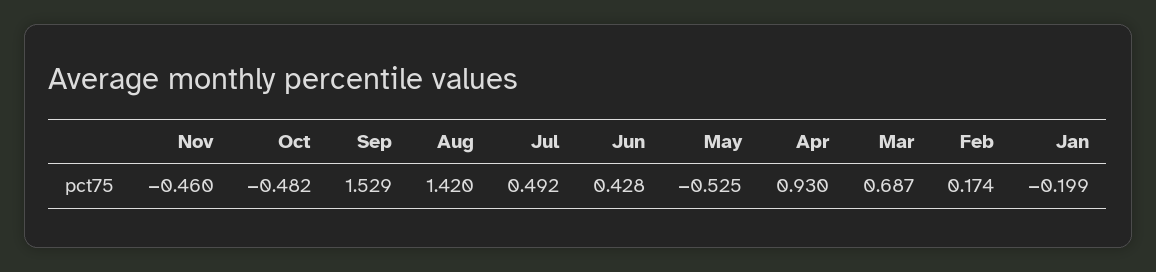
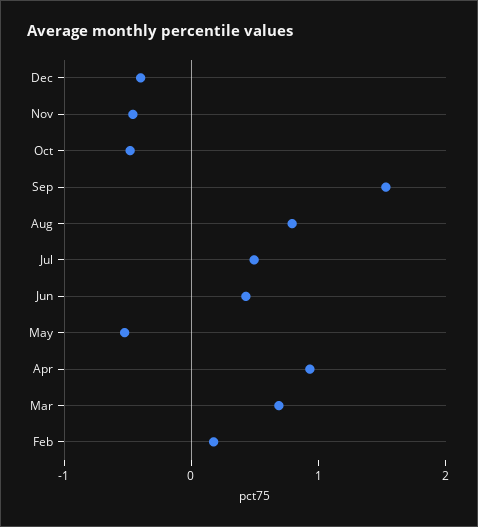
Aug: 1.42 -> 0.8
Jan: -0.199 -> none
Dec: none -> -0.4

